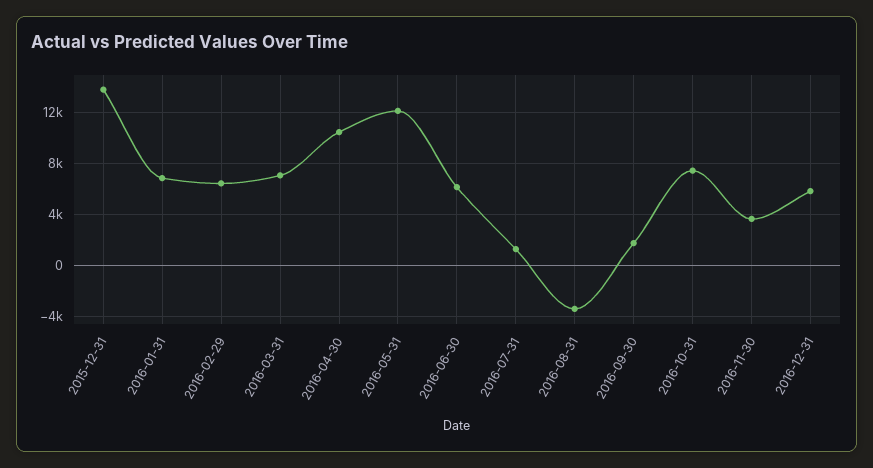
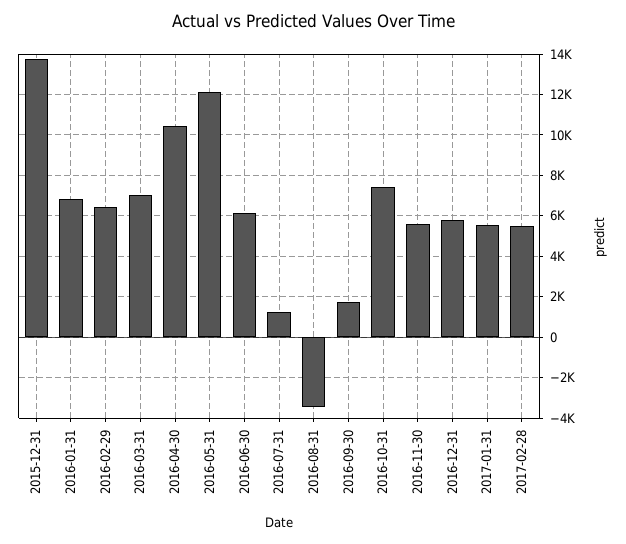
2016-11-30: 3500 -> 5500
2017-01-31: none -> 5500
2017-02-28: none -> 5500

